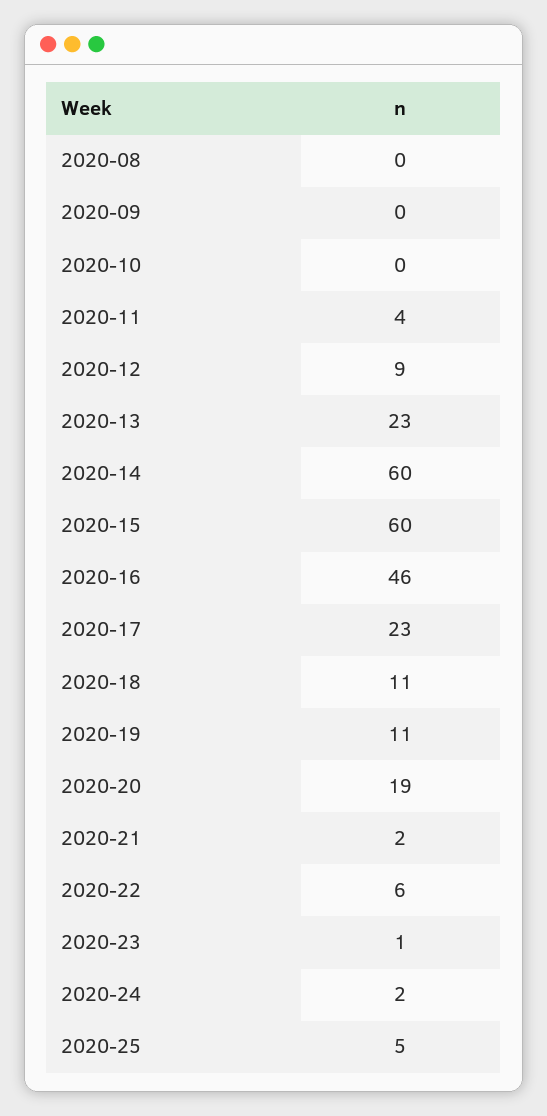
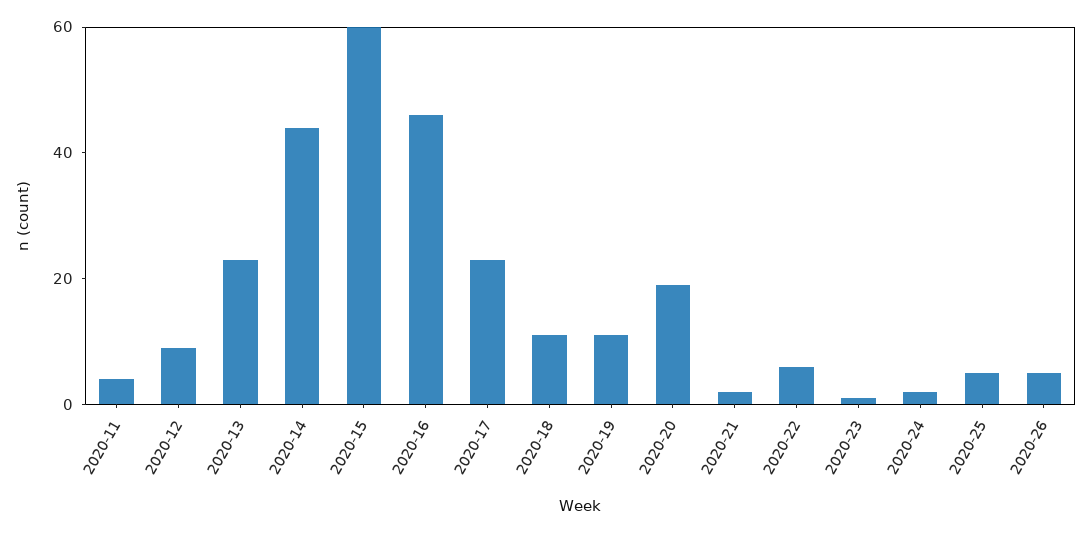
2020-08: 0 -> none
2020-09: 0 -> none
2020-10: 0 -> none
2020-14: 60 -> 45
2020-26: none -> 5

